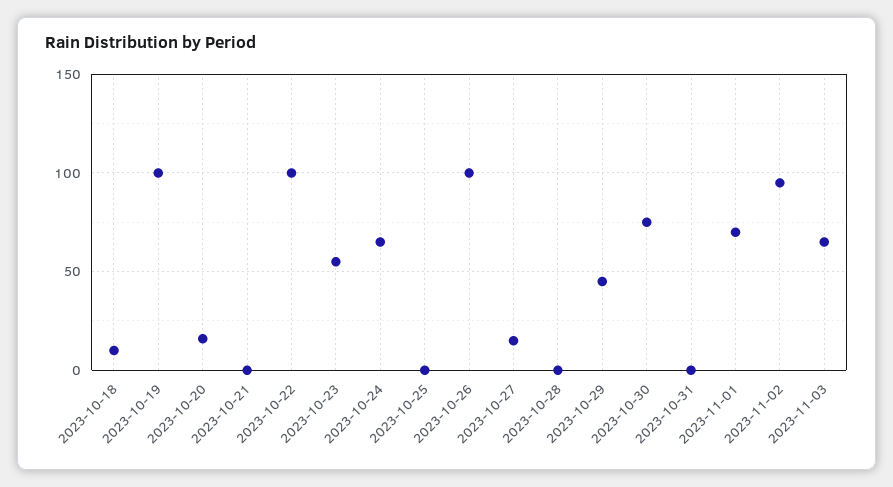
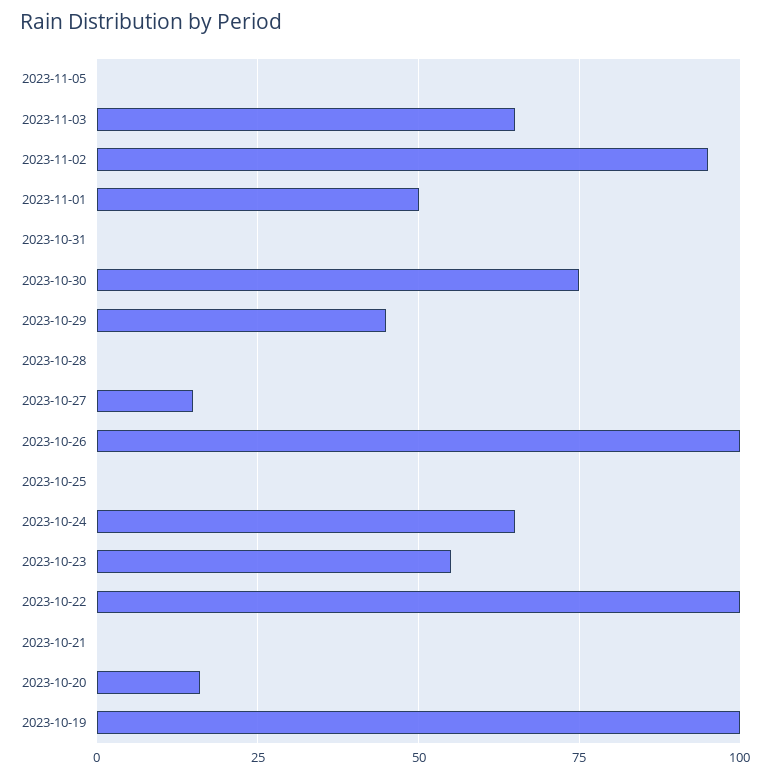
2023-10-18: 10 -> none
2023-11-01: 70 -> 50
2023-11-05: none -> 0

